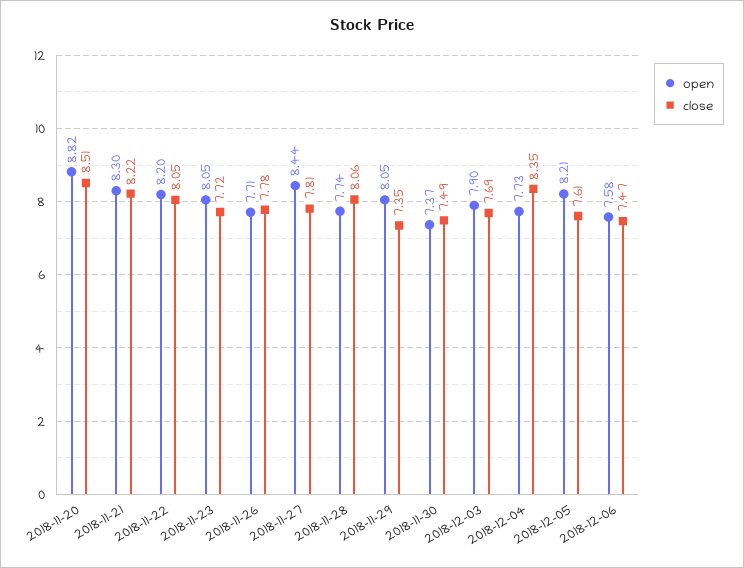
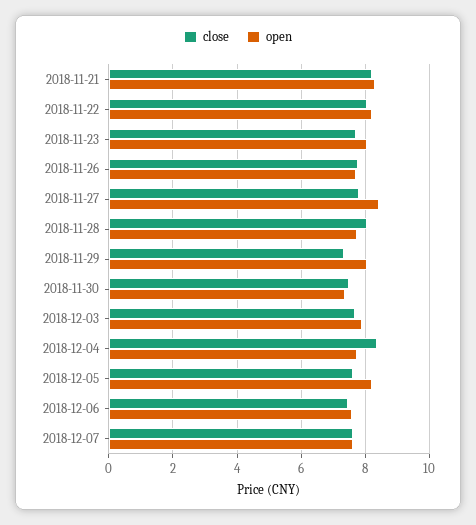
open, 2018-11-20: 8.82 -> none
close, 2018-11-20: 8.51 -> none
close, 2018-12-07: none -> 7.6
open, 2018-12-07: none -> 7.6

